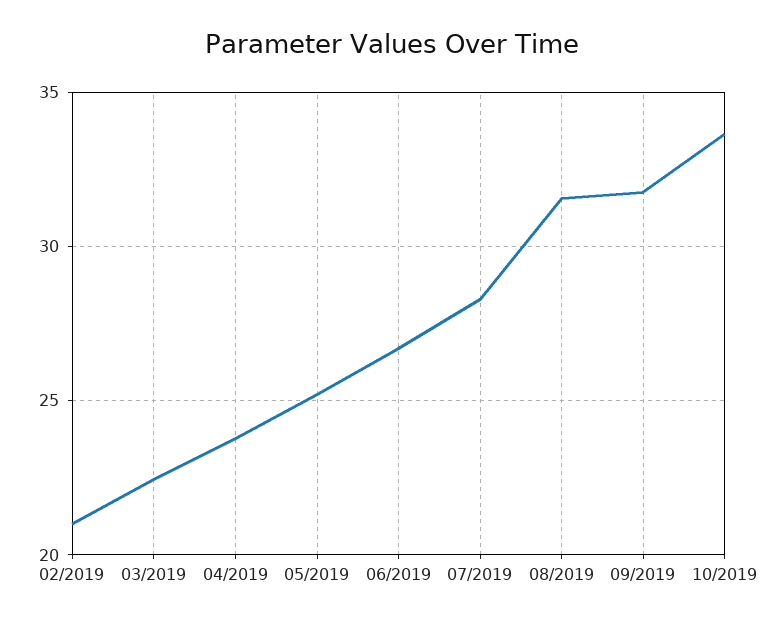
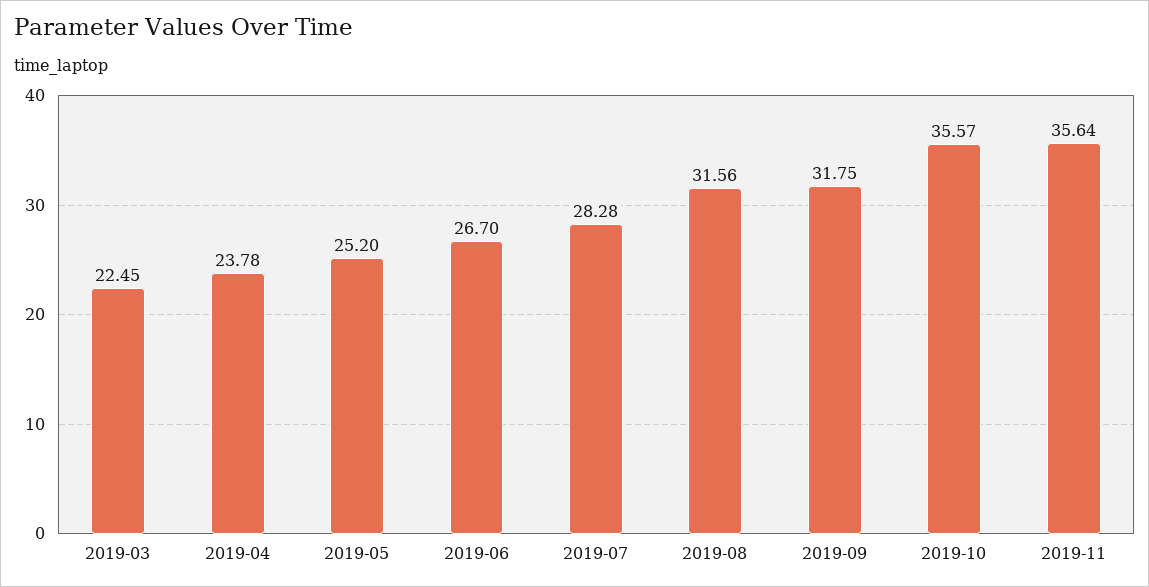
02/2019: 21 -> none
10/2019: 33.5 -> 35.57
2019-11: none -> 35.64

